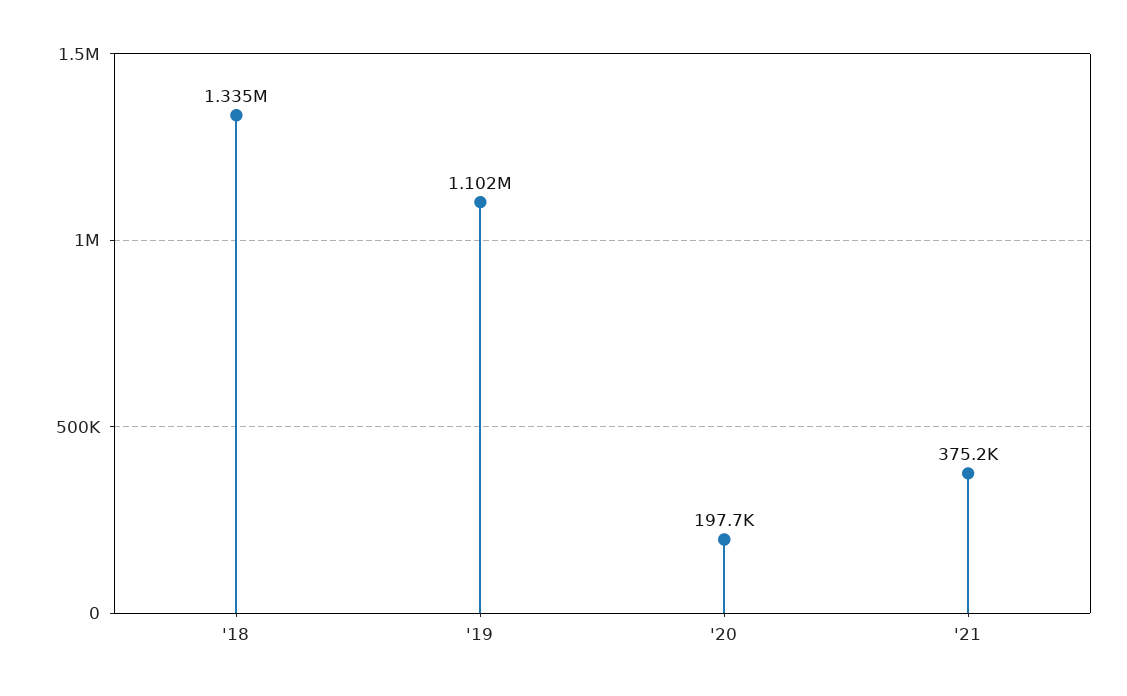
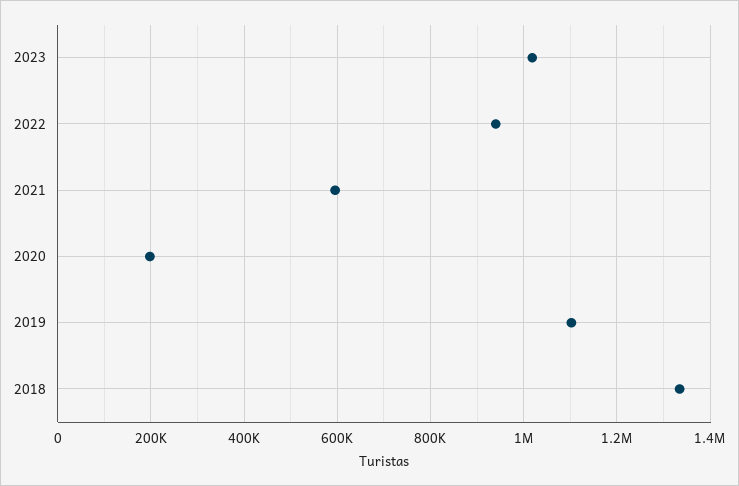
'21: 375200 -> 600000
2023: none -> 1020000
2022: none -> 940000

